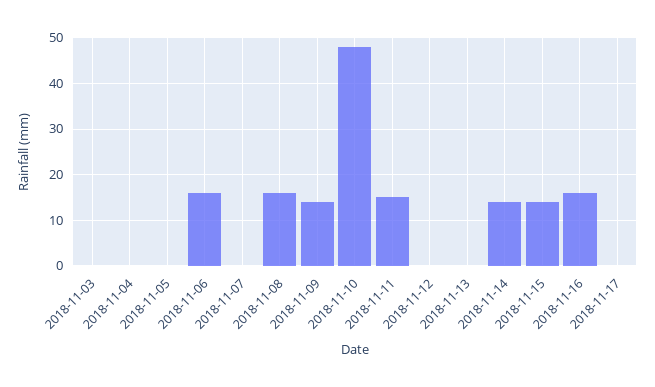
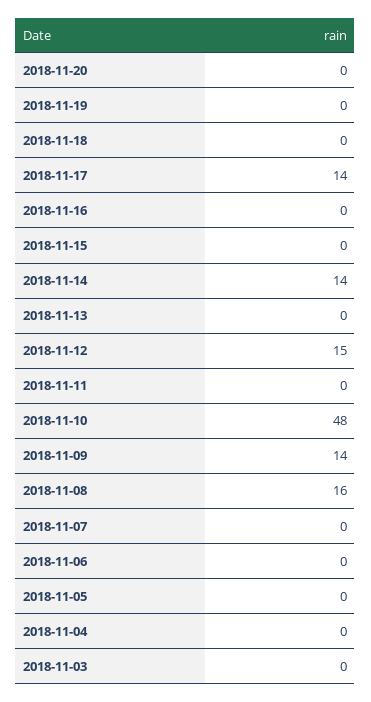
2018-11-06: 15 -> 0
2018-11-11: 15 -> 0
2018-11-12: 0 -> 15
2018-11-15: 15 -> 0
2018-11-16: 15 -> 0
2018-11-17: 0 -> 14
2018-11-20: none -> 0
2018-11-19: none -> 0
2018-11-18: none -> 0

